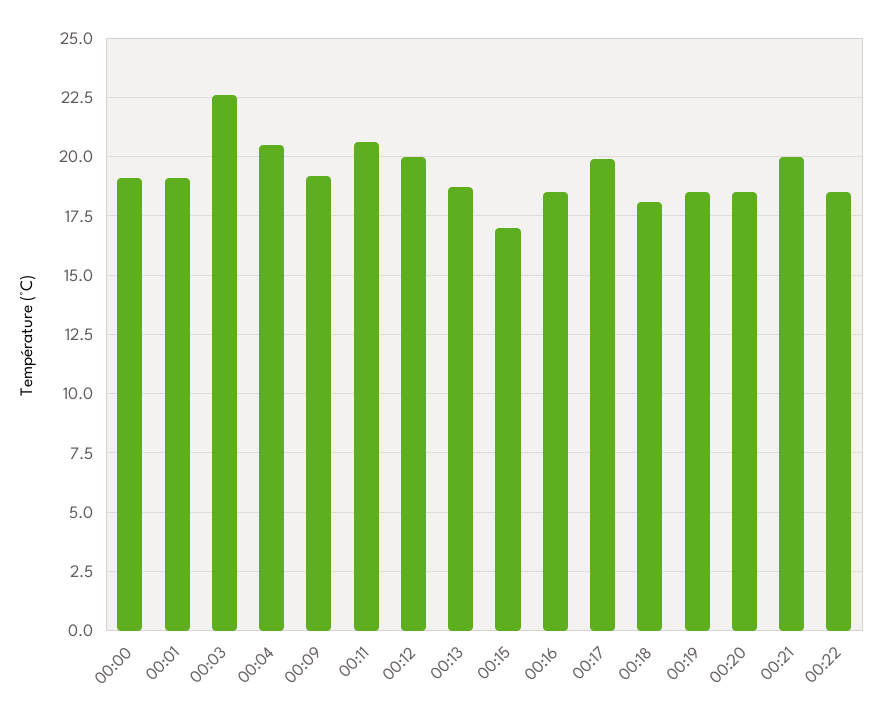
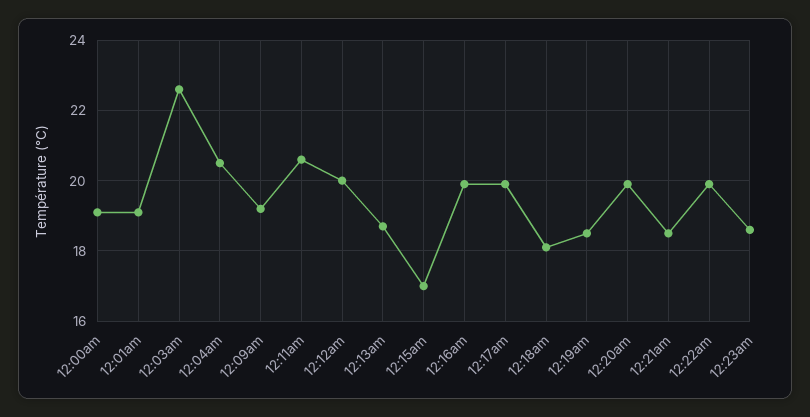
00:16: 18.5 -> 20
00:20: 18.5 -> 20
00:21: 20 -> 18.5
00:22: 18.5 -> 20
12:23am: none -> 18.5

